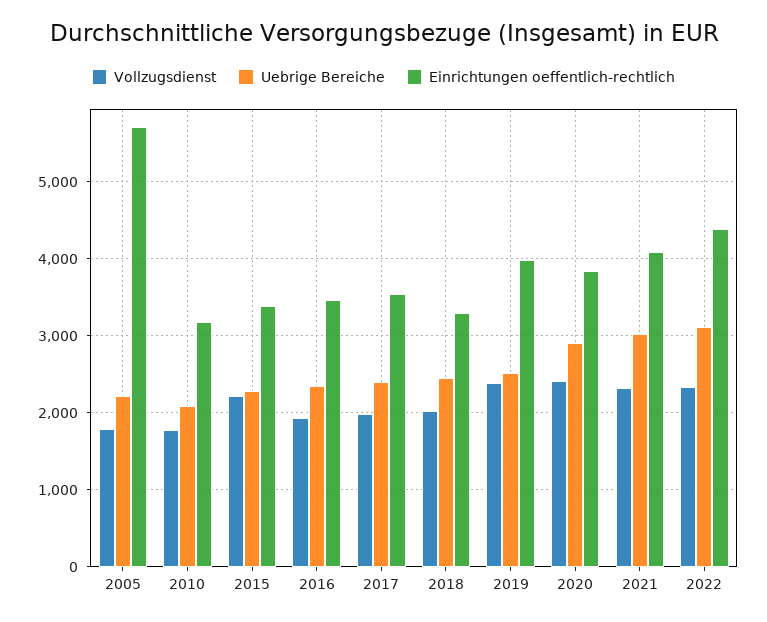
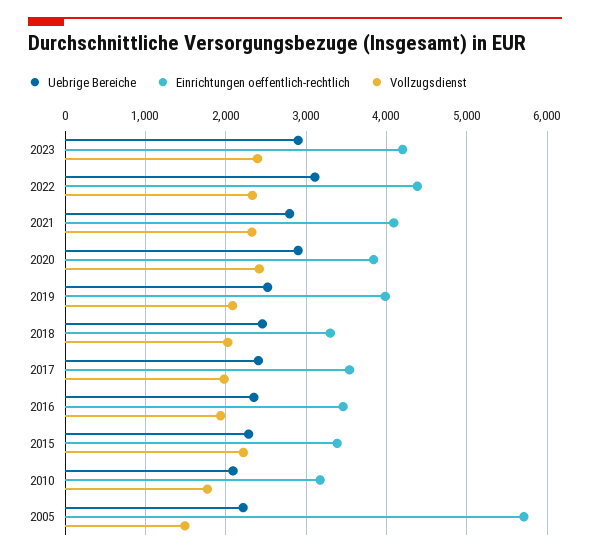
Vollzugsdienst, 2005: 1800 -> 1500
Vollzugsdienst, 2019: 2400 -> 2100
Uebrige Bereiche, 2021: 3000 -> 2800
Uebrige Bereiche, 2023: none -> 2900
Einrichtungen oeffentlich-rechtlich, 2023: none -> 4200
Vollzugsdienst, 2023: none -> 2400

